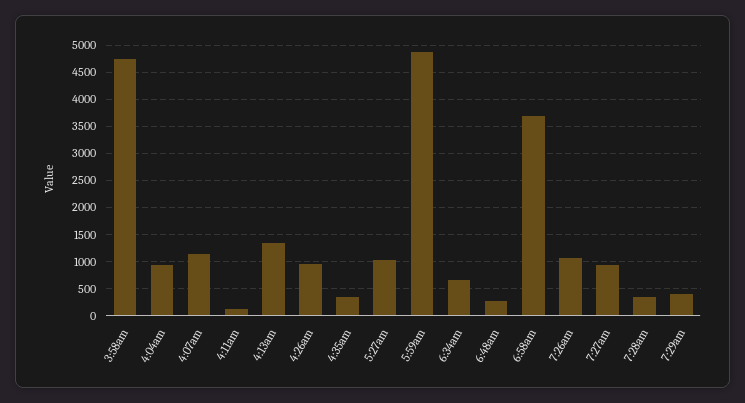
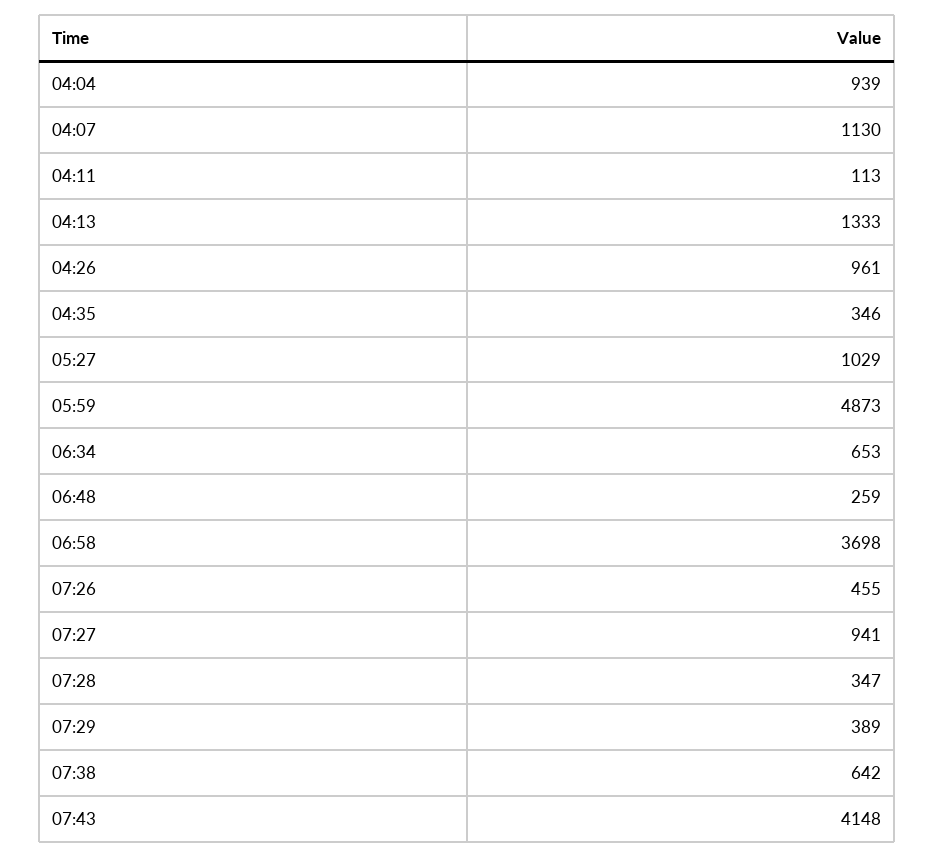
3:58am: 4750 -> none
7:26am: 1000 -> 455
07:38: none -> 642
07:43: none -> 4148

